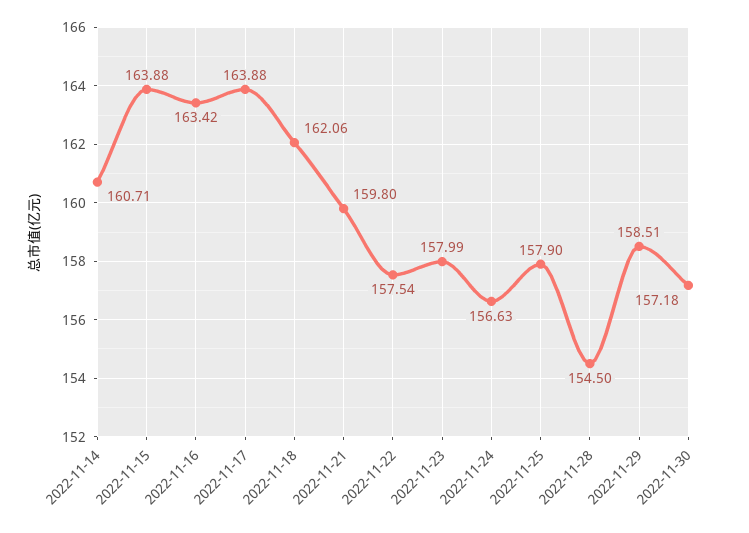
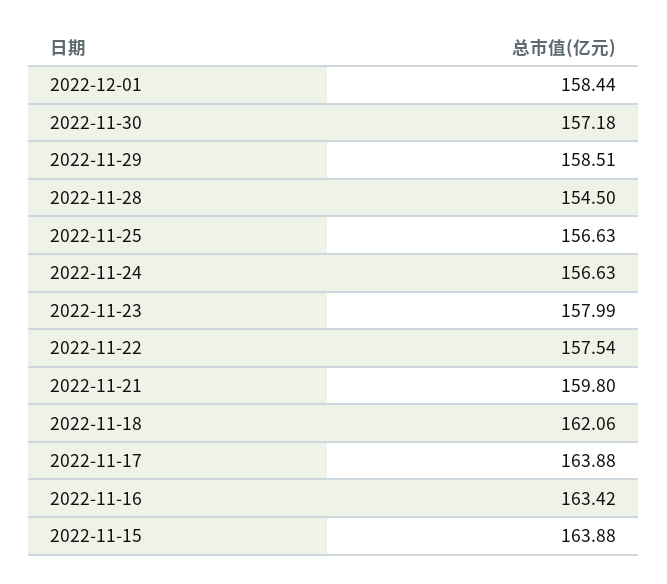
2022-11-14: 160.71 -> none
2022-11-25: 157.9 -> 156.63
2022-12-01: none -> 158.44

